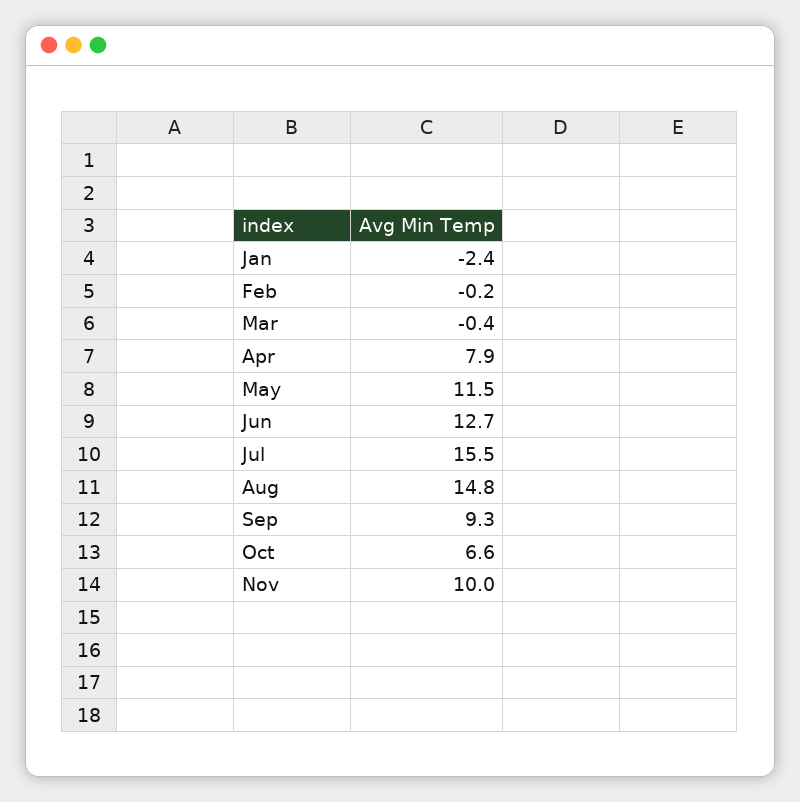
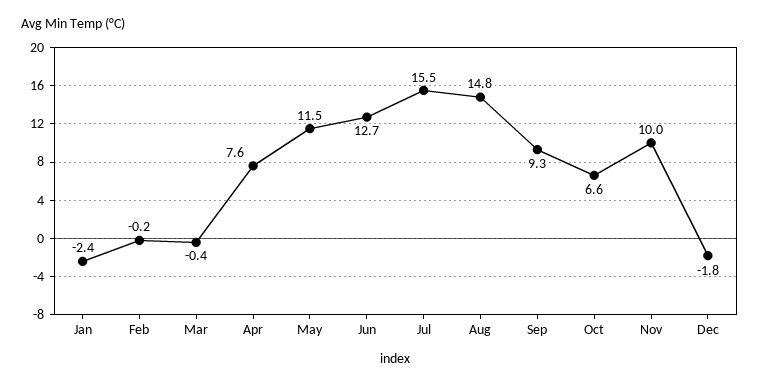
Apr: 7.9 -> 7.6
Dec: none -> -1.8

